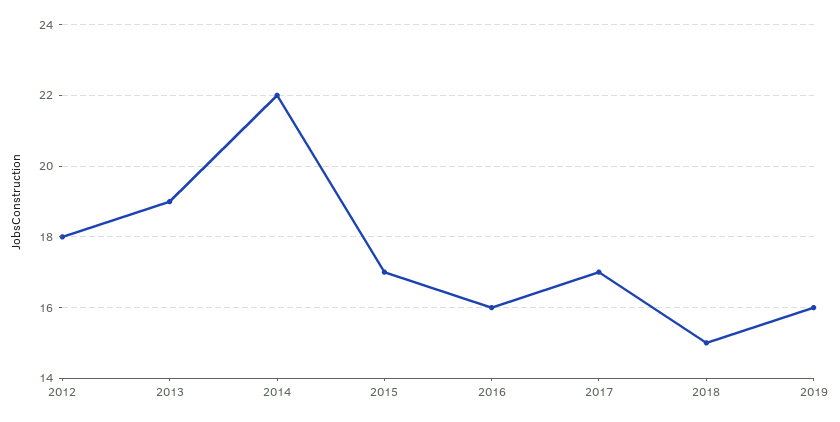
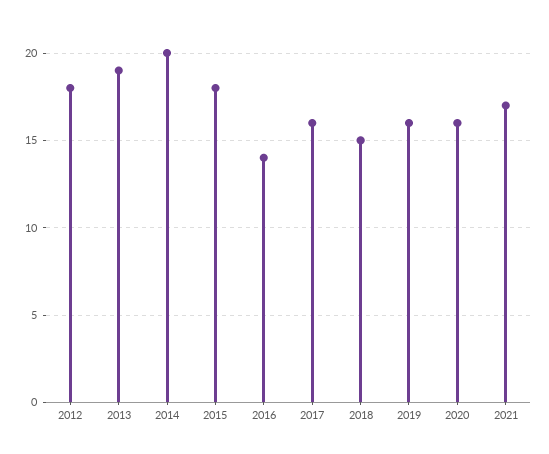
2014: 22 -> 20
2015: 17 -> 18
2016: 16 -> 14
2017: 17 -> 16
2020: none -> 16
2021: none -> 17

